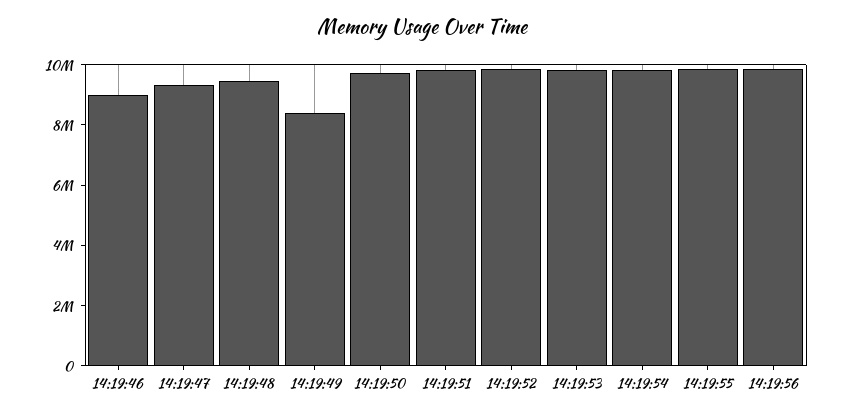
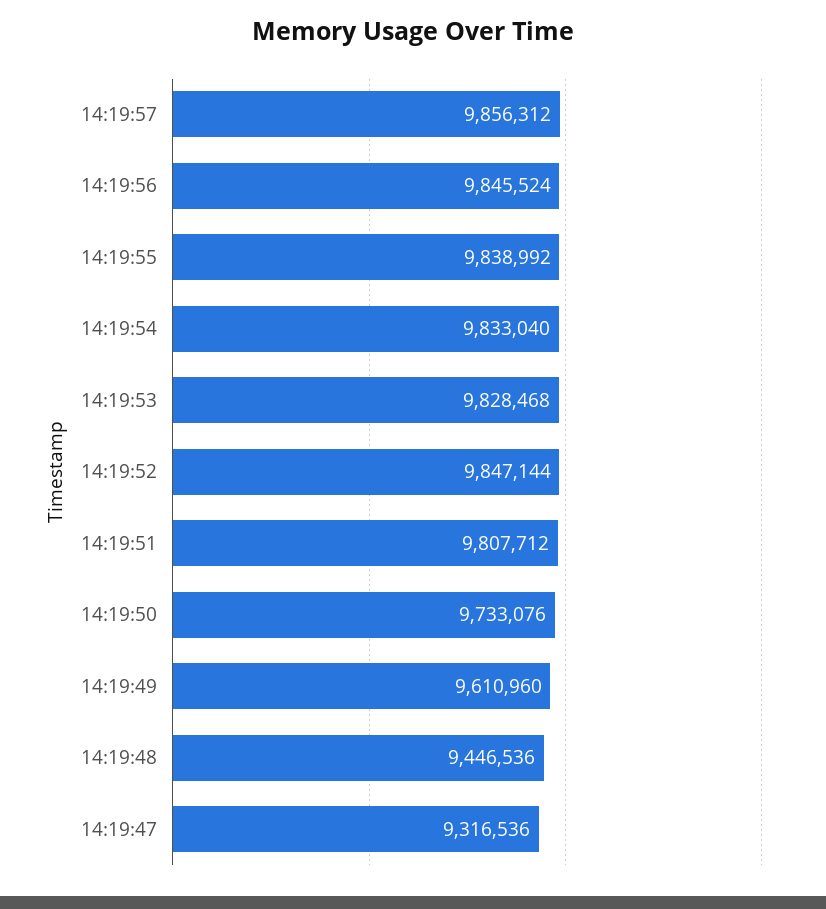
14:19:46: 9000000 -> none
14:19:49: 8500000 -> 9610960
14:19:57: none -> 9856312

